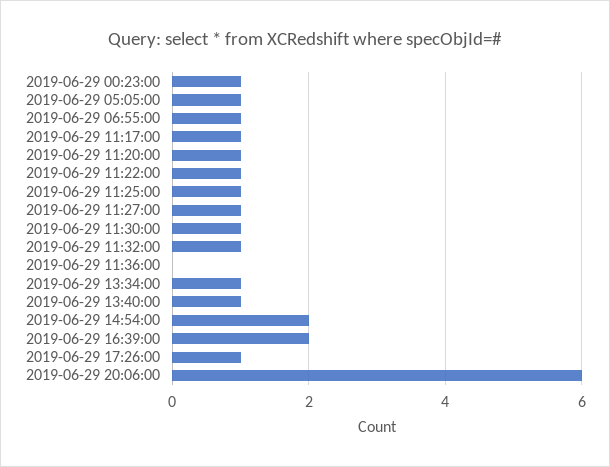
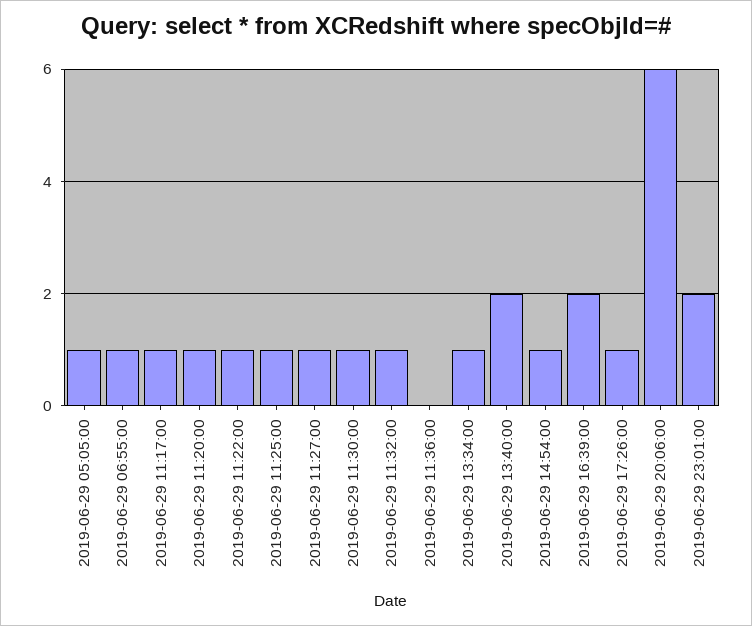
2019-06-29 00:23:00: 1 -> none
2019-06-29 13:40:00: 1 -> 2
2019-06-29 14:54:00: 2 -> 1
2019-06-29 23:01:00: none -> 2

